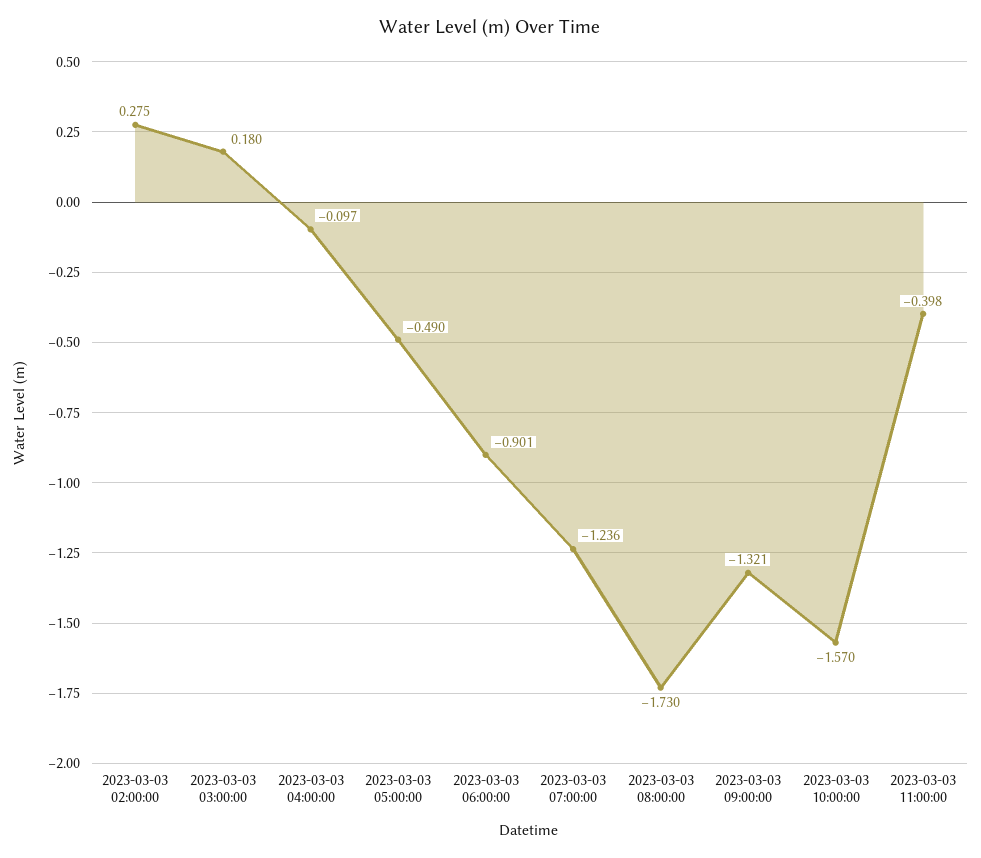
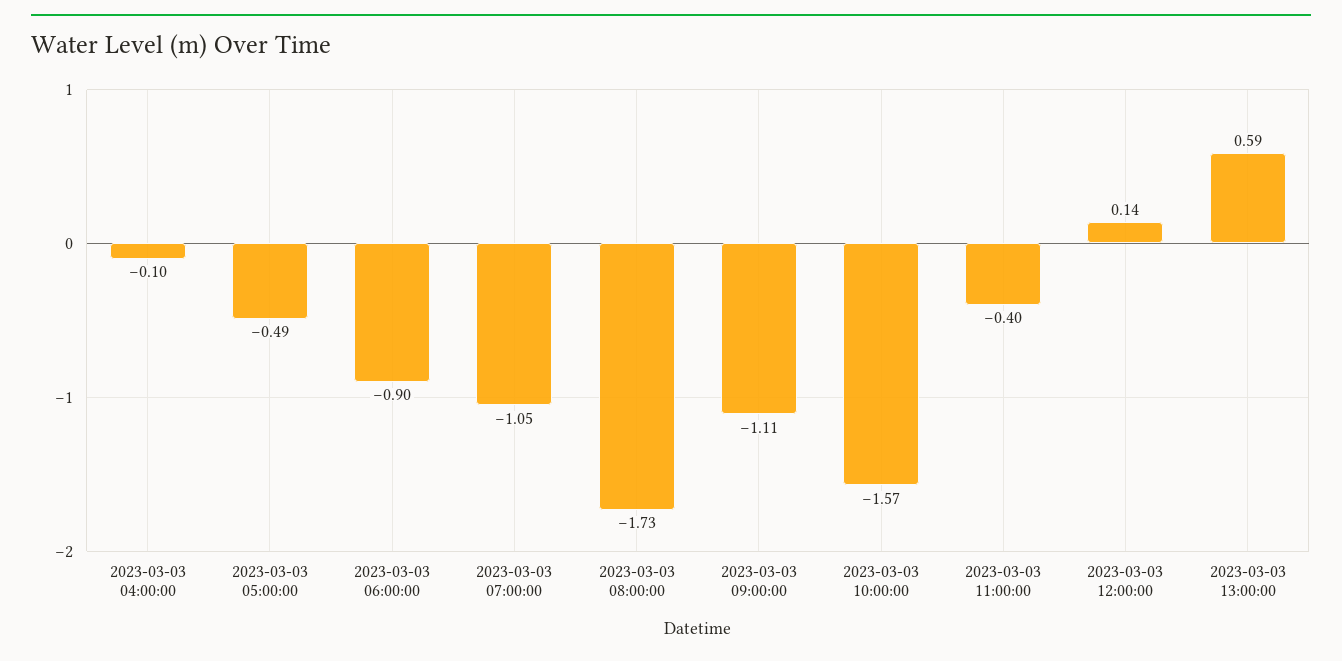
2023-03-03 02:00:00: 0.275 -> none
2023-03-03 03:00:00: 0.18 -> none
2023-03-03 07:00:00: -1.236 -> -1.05
2023-03-03 09:00:00: -1.321 -> -1.11
2023-03-03 12:00:00: none -> 0.14
2023-03-03 13:00:00: none -> 0.59

